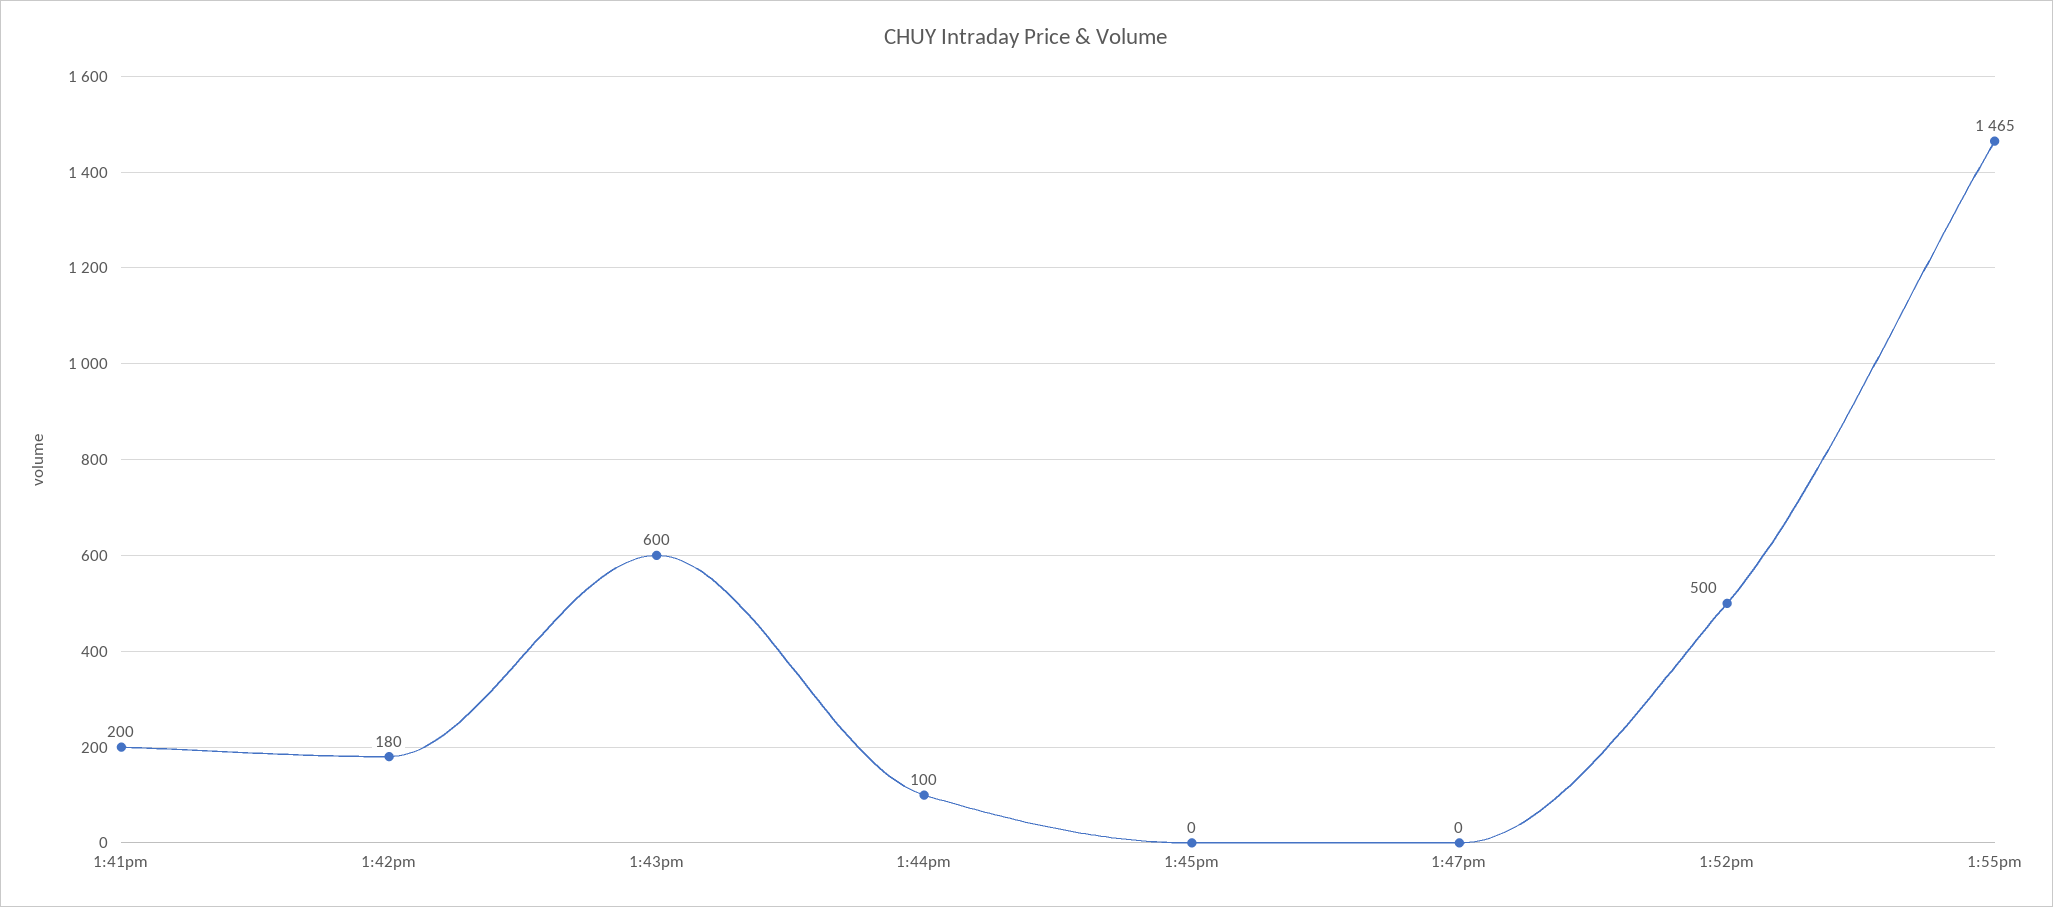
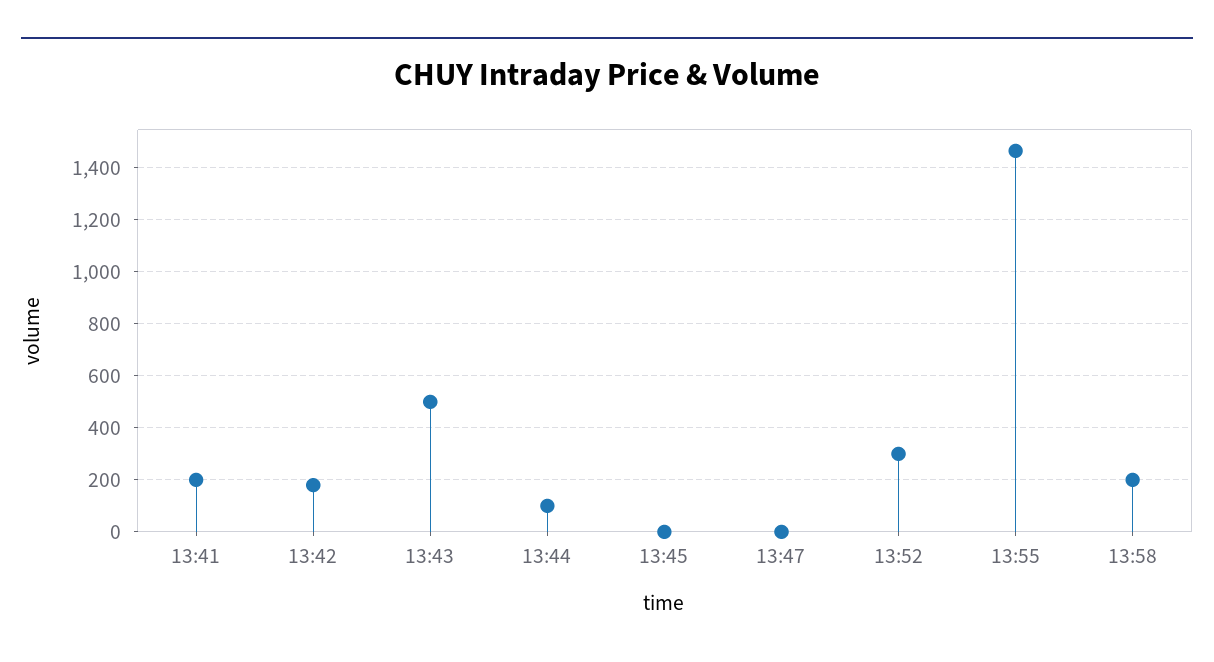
1:43pm: 600 -> 500
1:52pm: 500 -> 300
13:58: none -> 200

